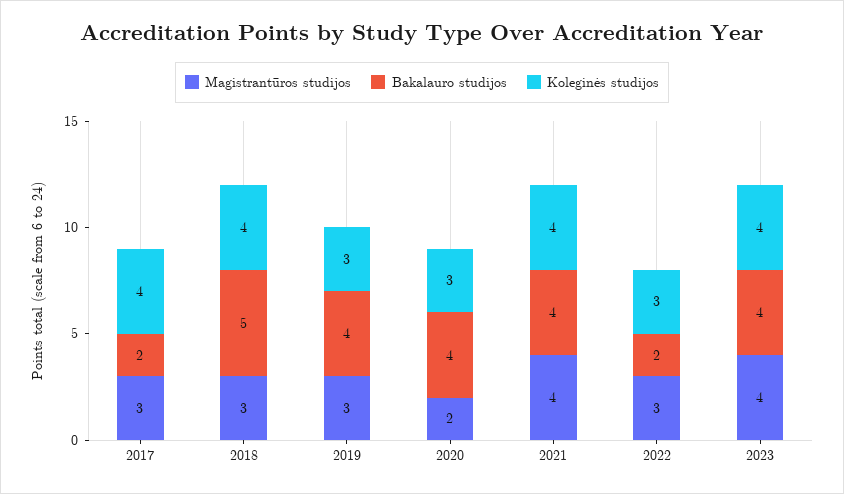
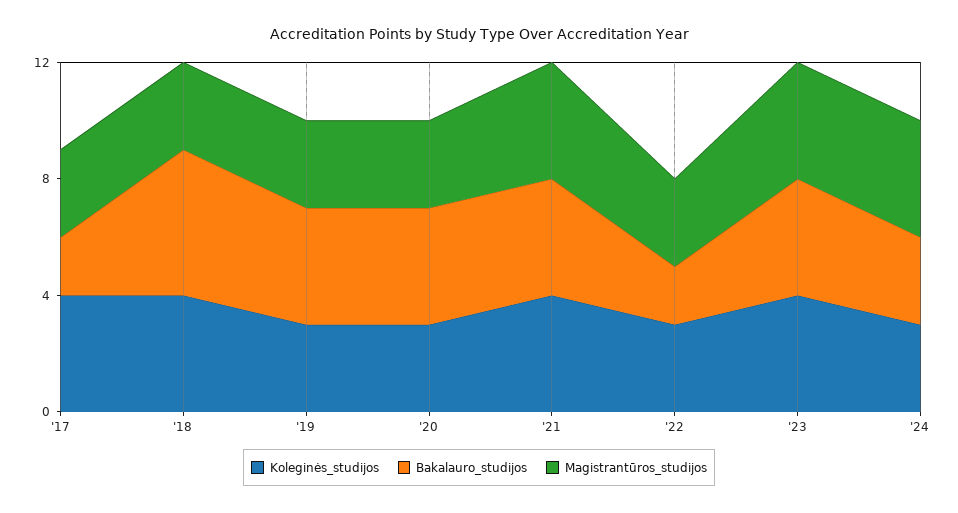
Magistrantūros studijos, 2020: 2 -> 3
Koleginės studijos, '24: none -> 3
Bakalauro studijos, '24: none -> 3
Magistrantūros studijos, '24: none -> 4

